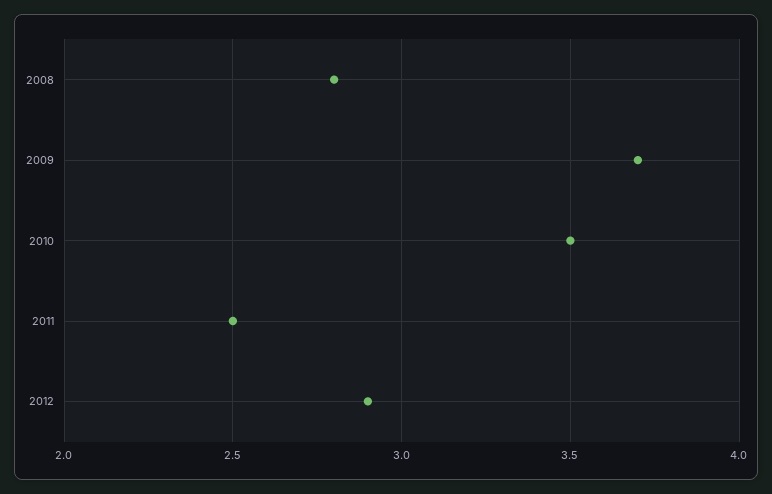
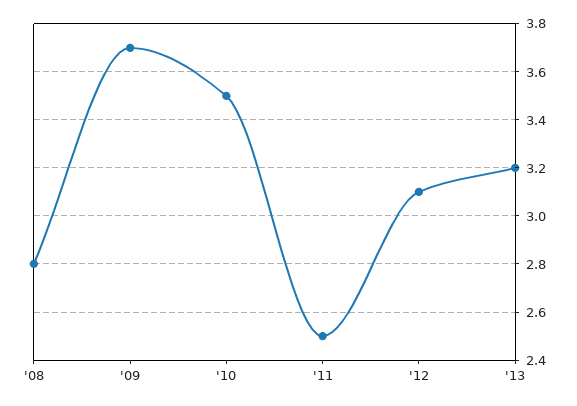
2012: 2.9 -> 3.1
'13: none -> 3.2

